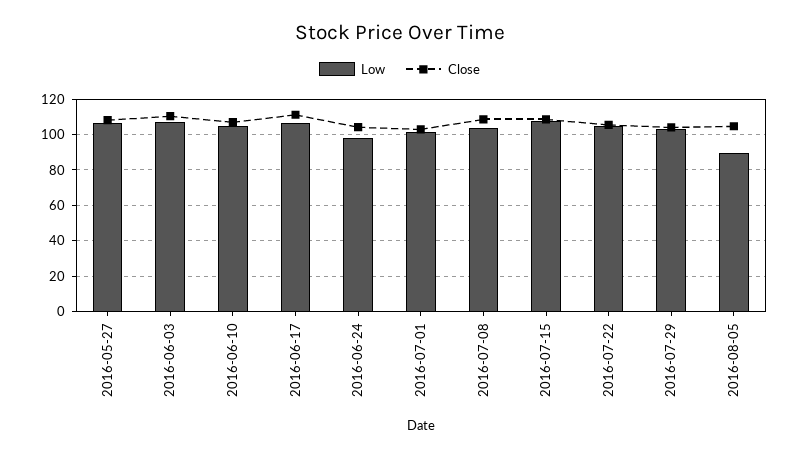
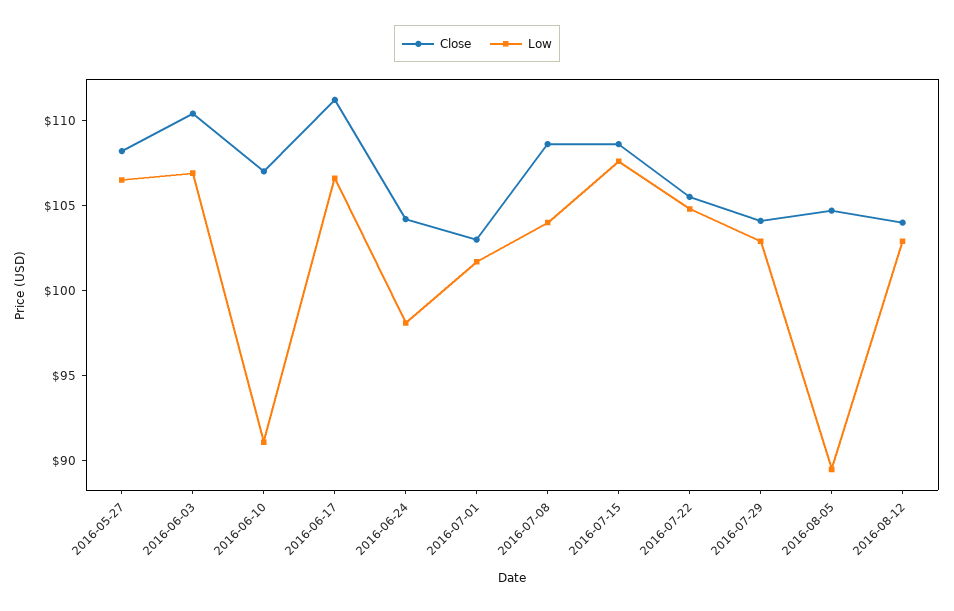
Low, 2016-06-10: 105 -> 91
Close, 2016-08-12: none -> 104
Low, 2016-08-12: none -> 103

